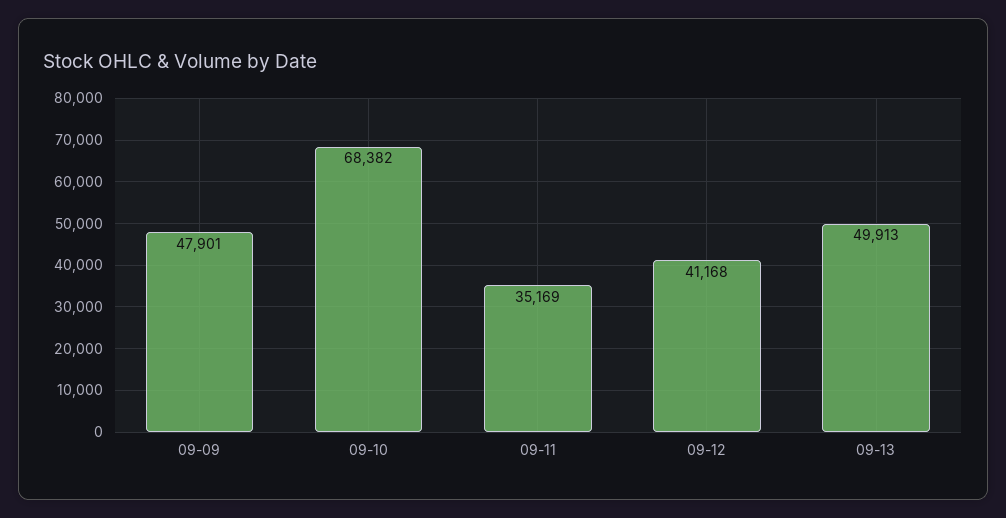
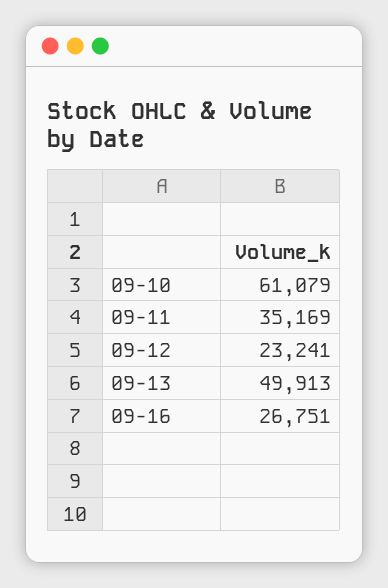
09-09: 47901 -> none
09-10: 68382 -> 61079
09-12: 41168 -> 23241
09-16: none -> 26751

